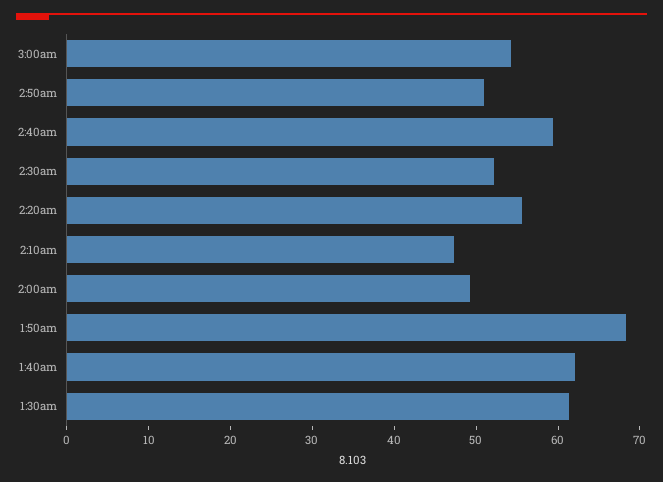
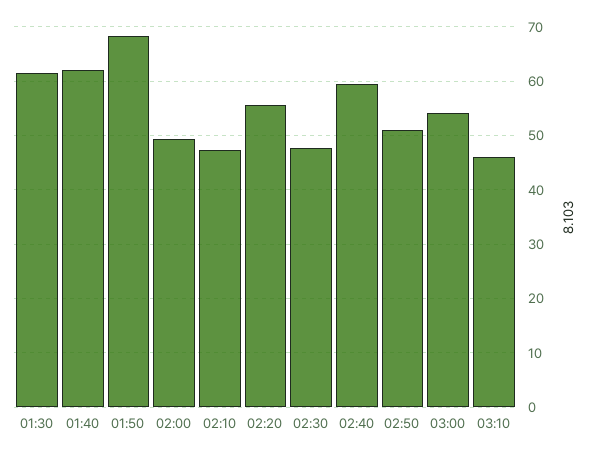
2:30am: 52 -> 48
03:10: none -> 46

